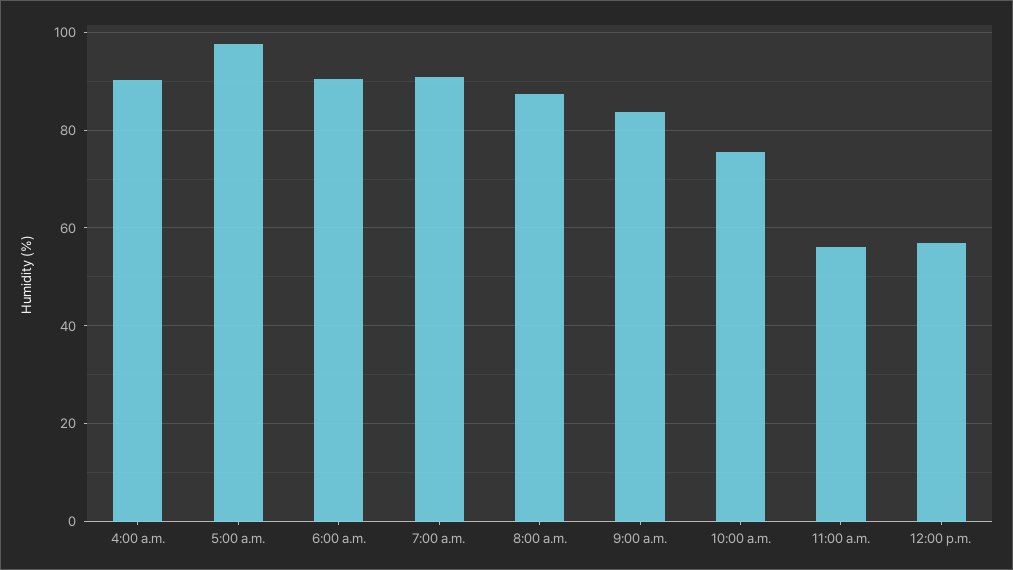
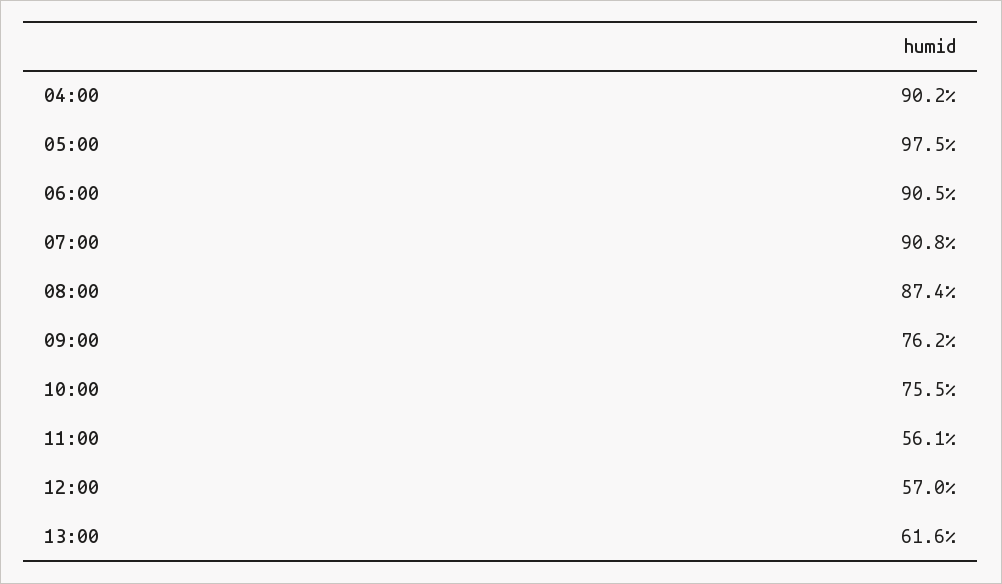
9:00 a.m.: 84 -> 76.2
13:00: none -> 61.6

